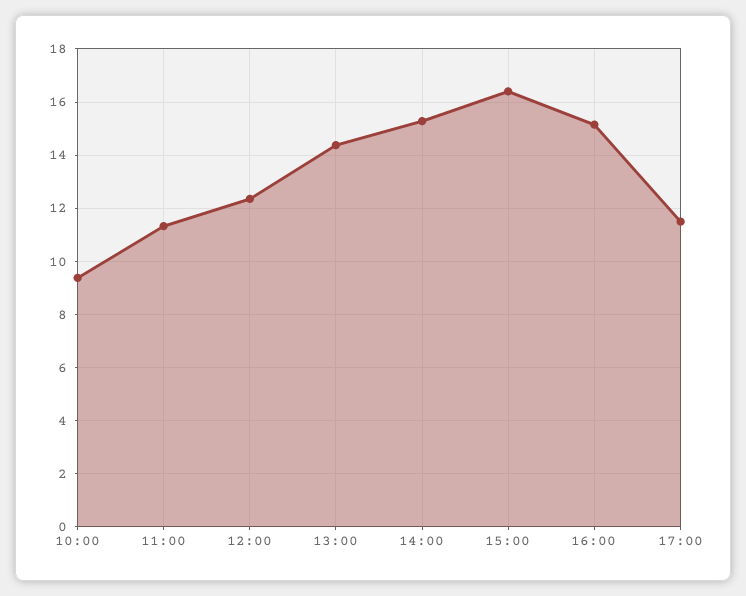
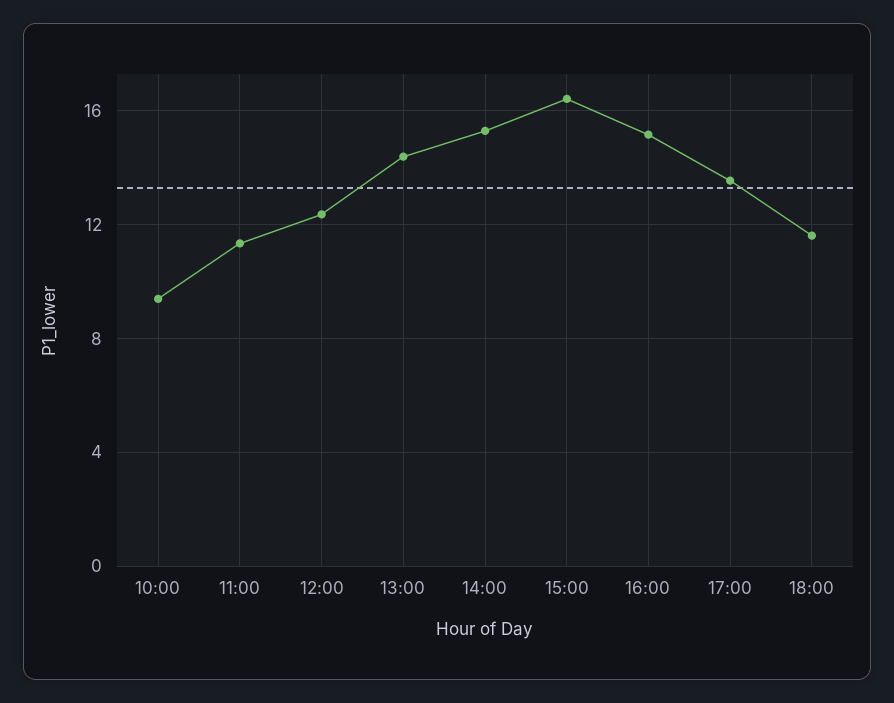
17:00: 11.5 -> 13.5
18:00: none -> 11.5

